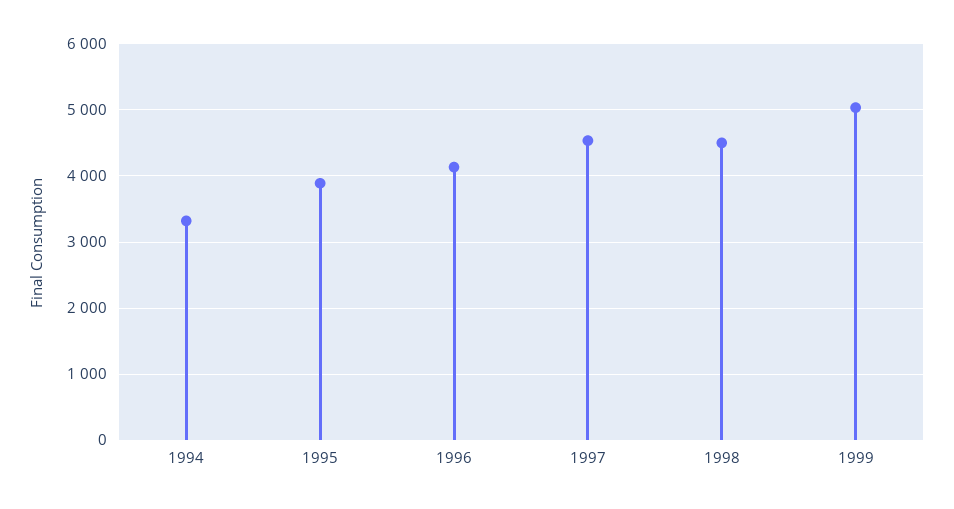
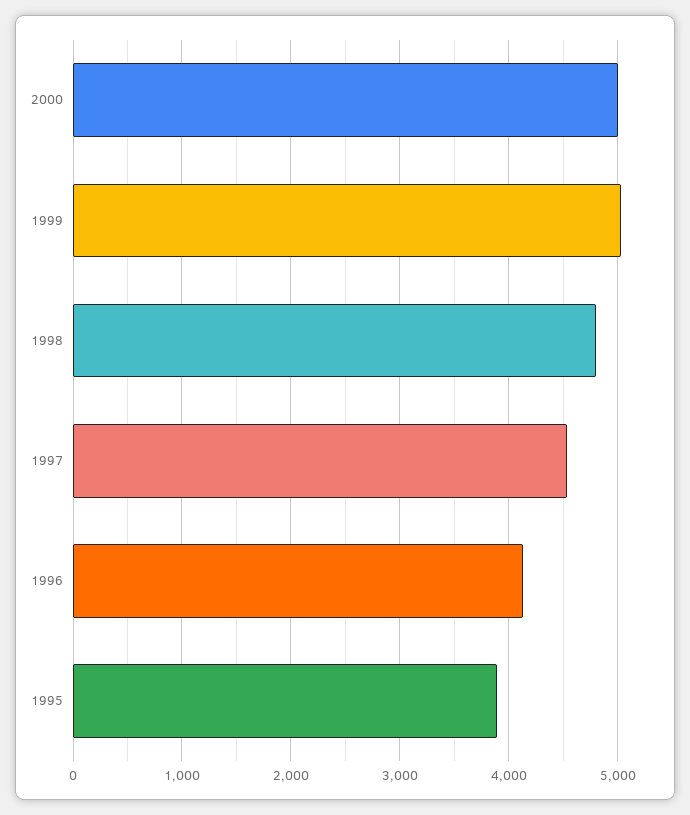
1994: 3300 -> none
1998: 4500 -> 4800
2000: none -> 5000

